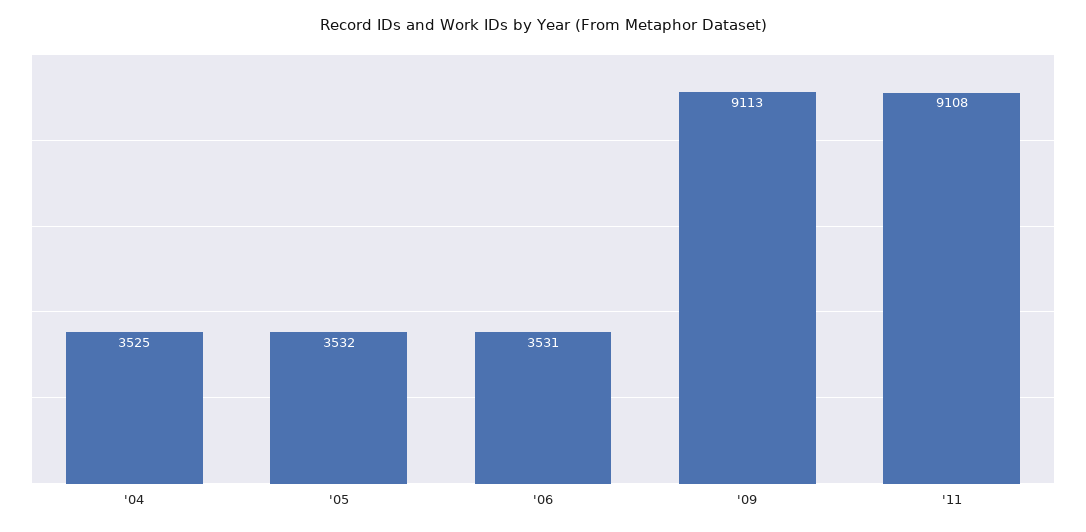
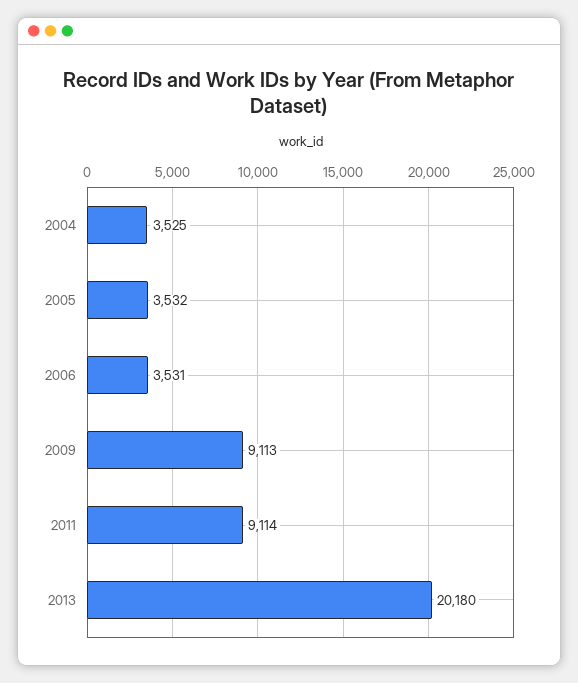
'11: 9108 -> 9114
2013: none -> 20180

